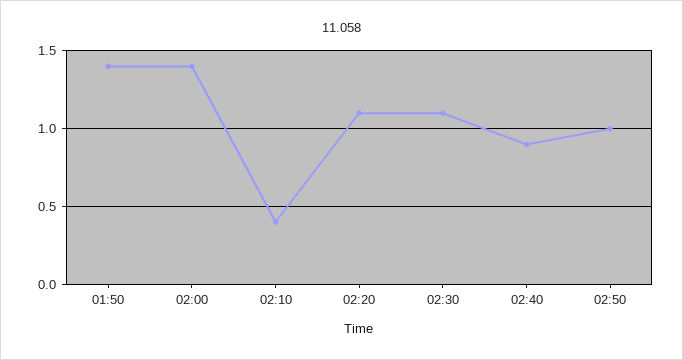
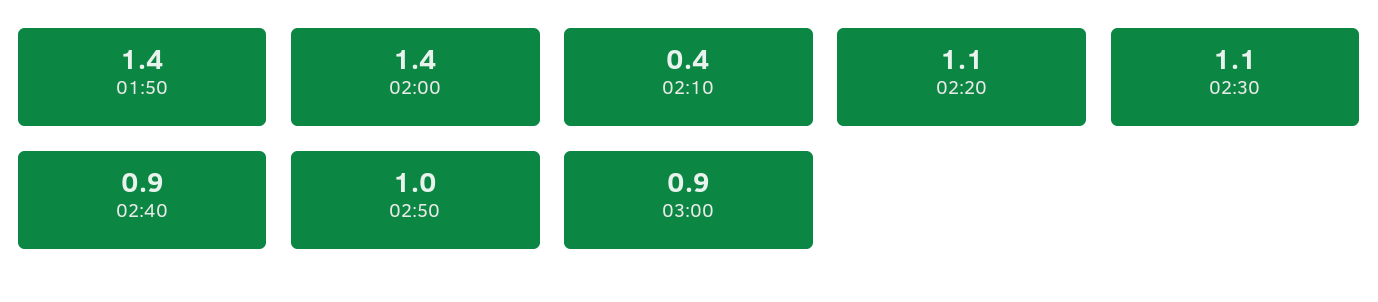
03:00: none -> 0.9

